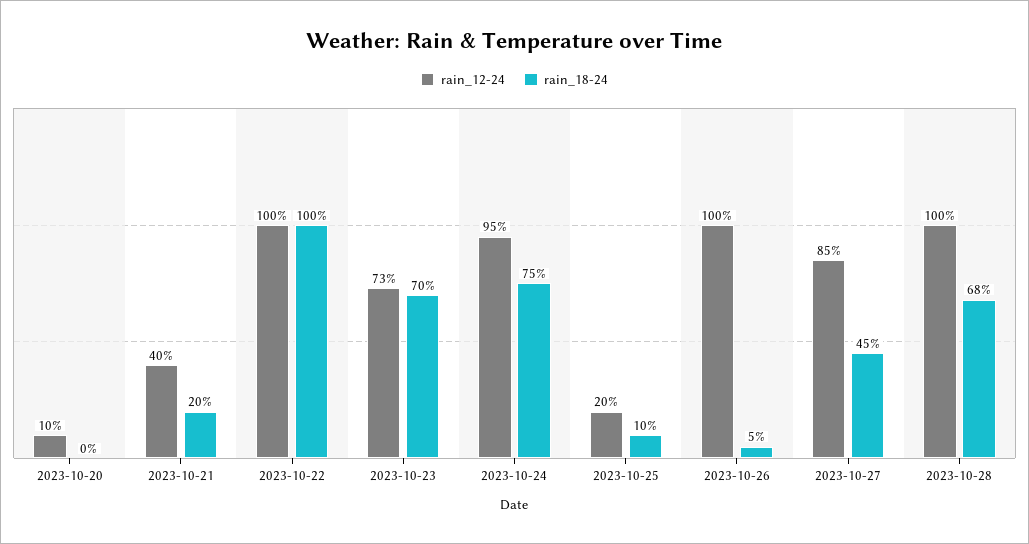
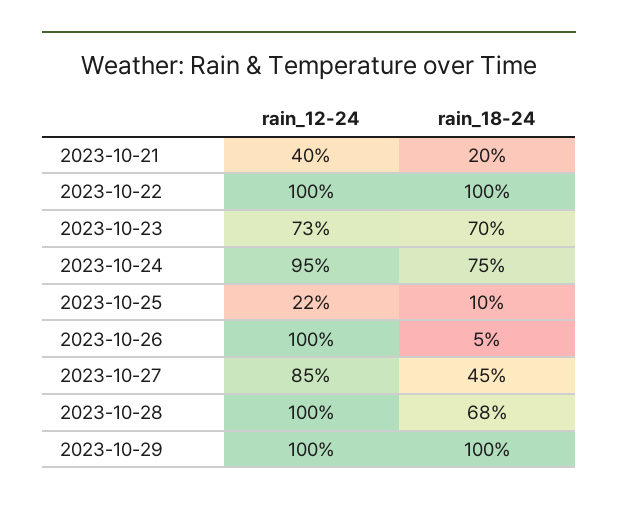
rain_12-24, 2023-10-20: 10 -> none
rain_18-24, 2023-10-20: 0 -> none
rain_12-24, 2023-10-25: 20 -> 22
rain_12-24, 2023-10-29: none -> 100
rain_18-24, 2023-10-29: none -> 100

